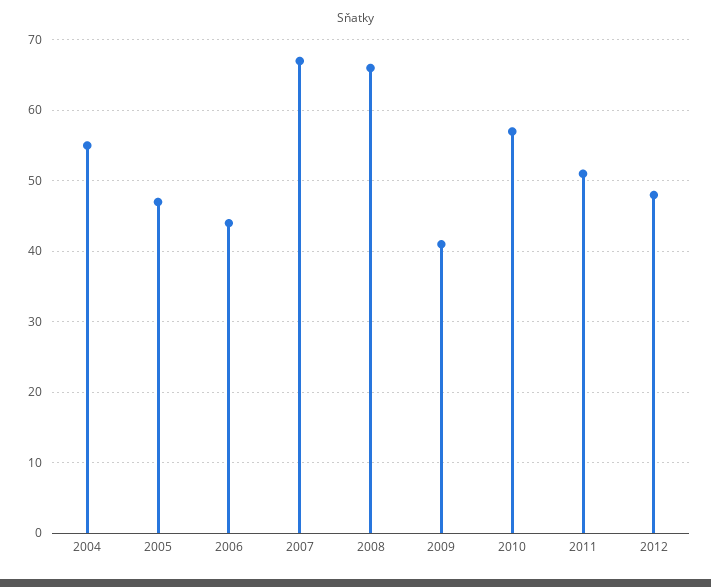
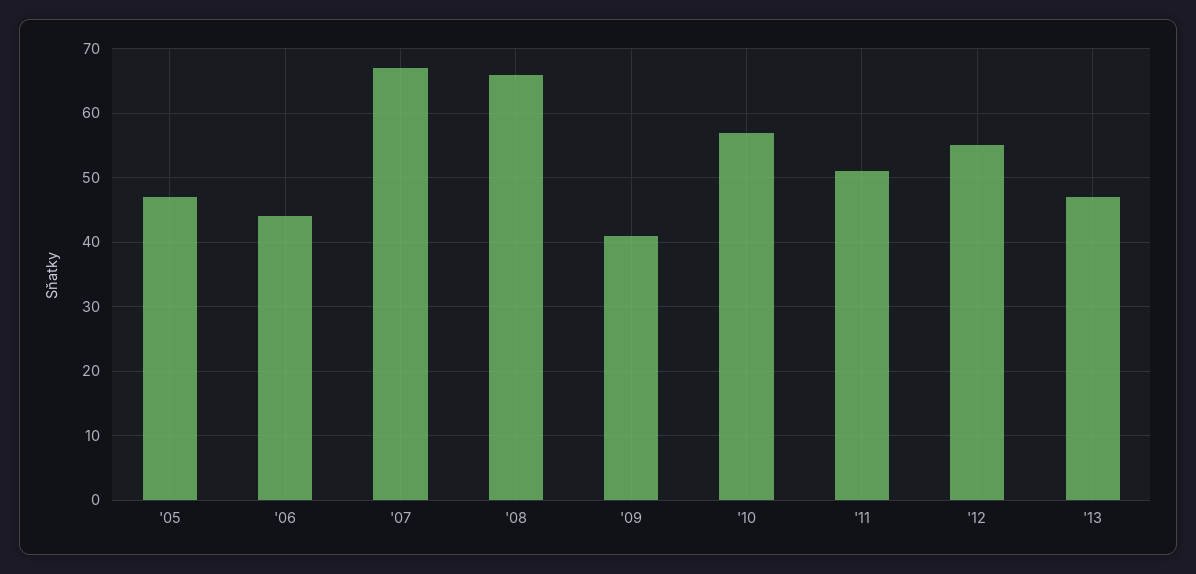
2004: 55 -> none
2012: 48 -> 55
'13: none -> 47

